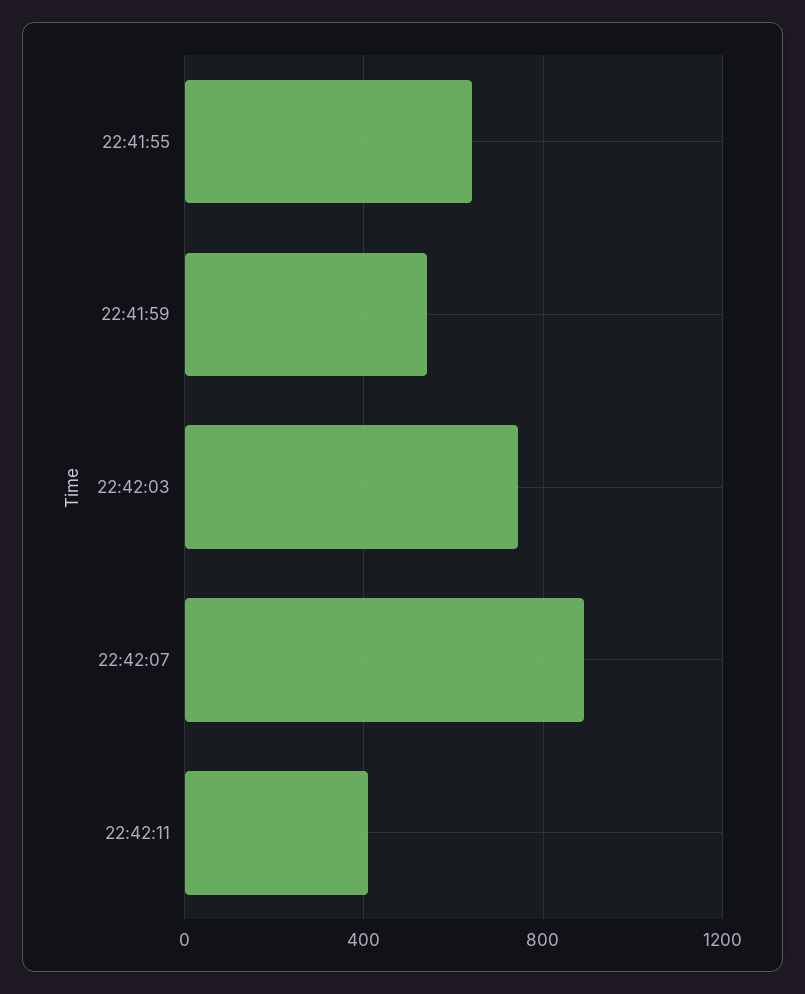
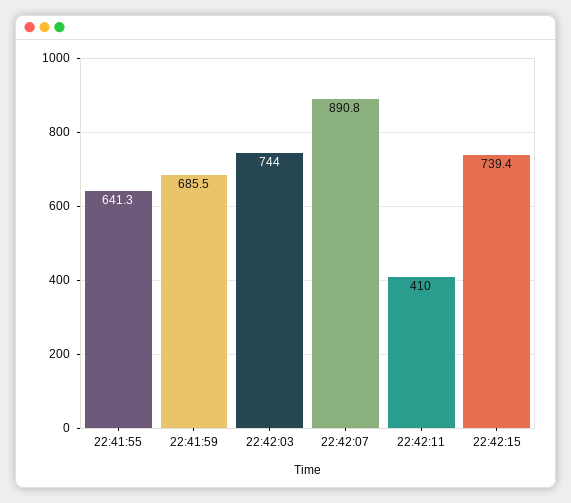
22:41:59: 550 -> 685.5
22:42:15: none -> 739.4

